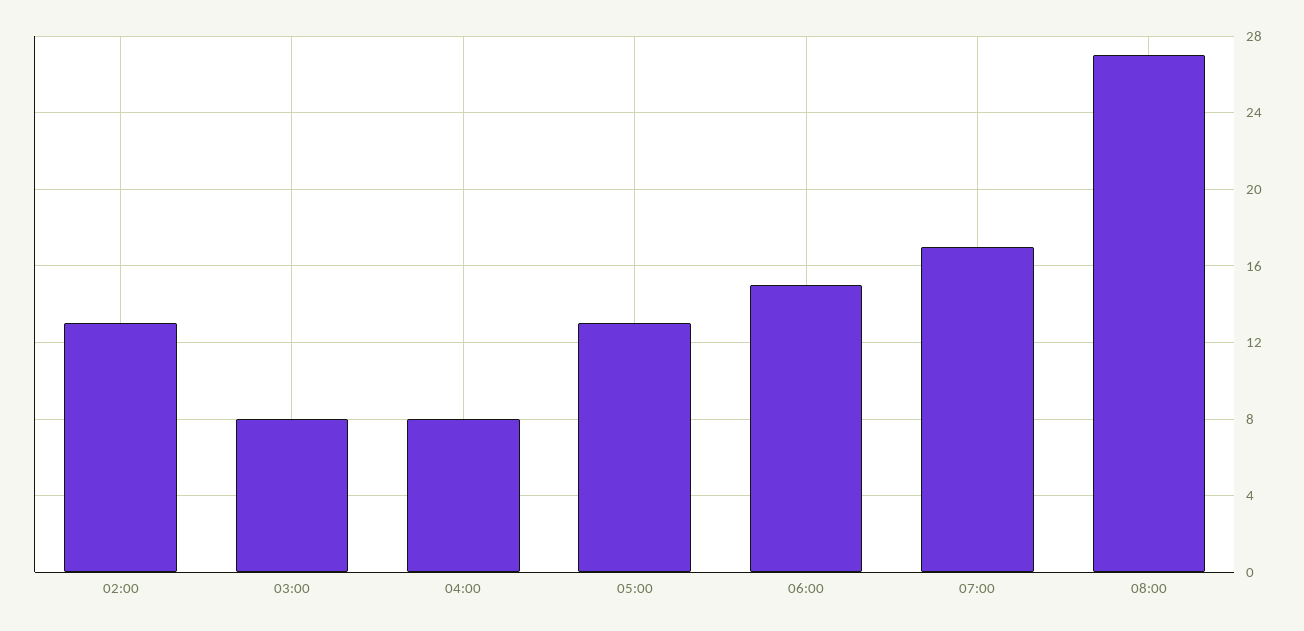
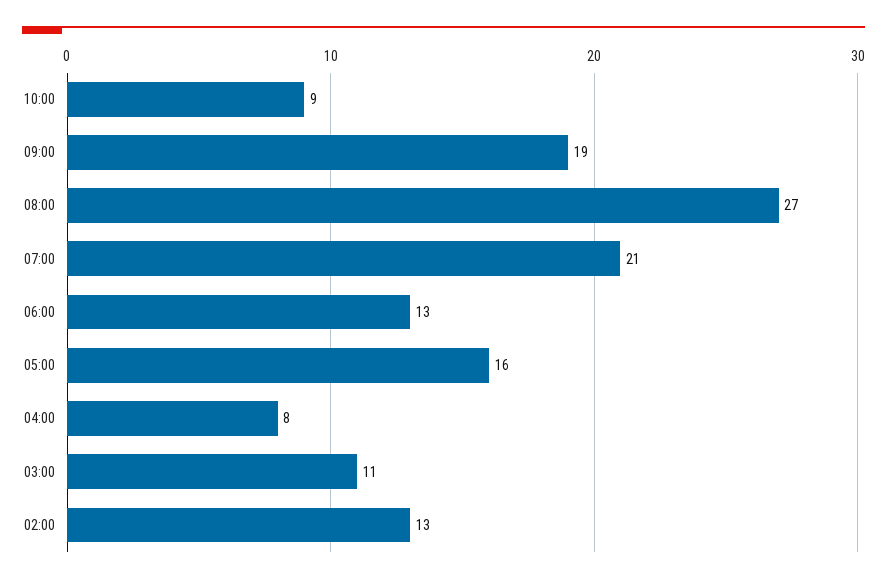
03:00: 8 -> 11
05:00: 13 -> 16
06:00: 15 -> 13
07:00: 17 -> 21
10:00: none -> 9
09:00: none -> 19

